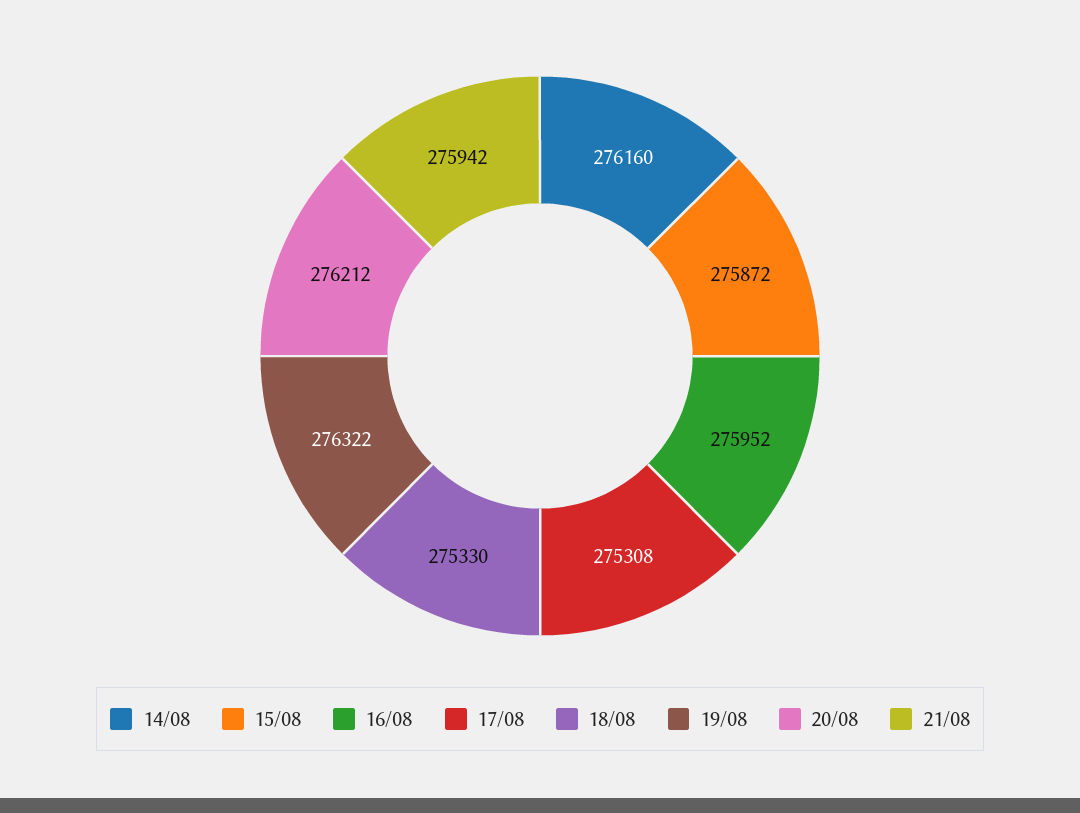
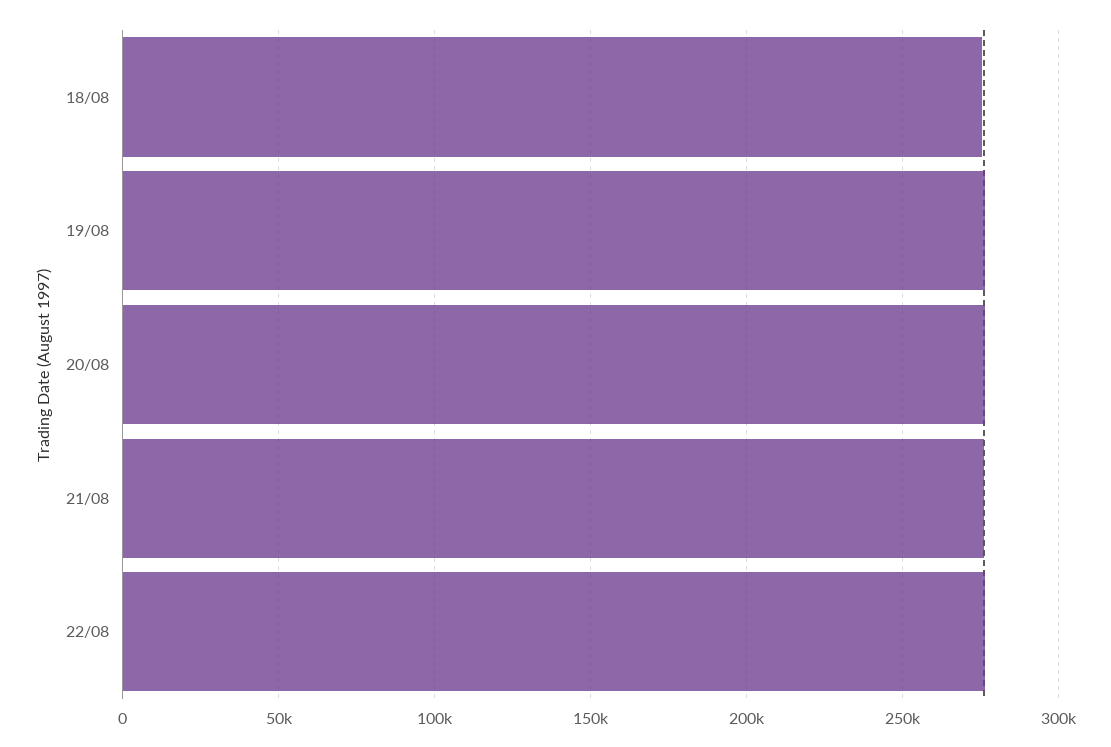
14/08: 276160 -> none
15/08: 275872 -> none
16/08: 275952 -> none
17/08: 275308 -> none
22/08: none -> 275000

